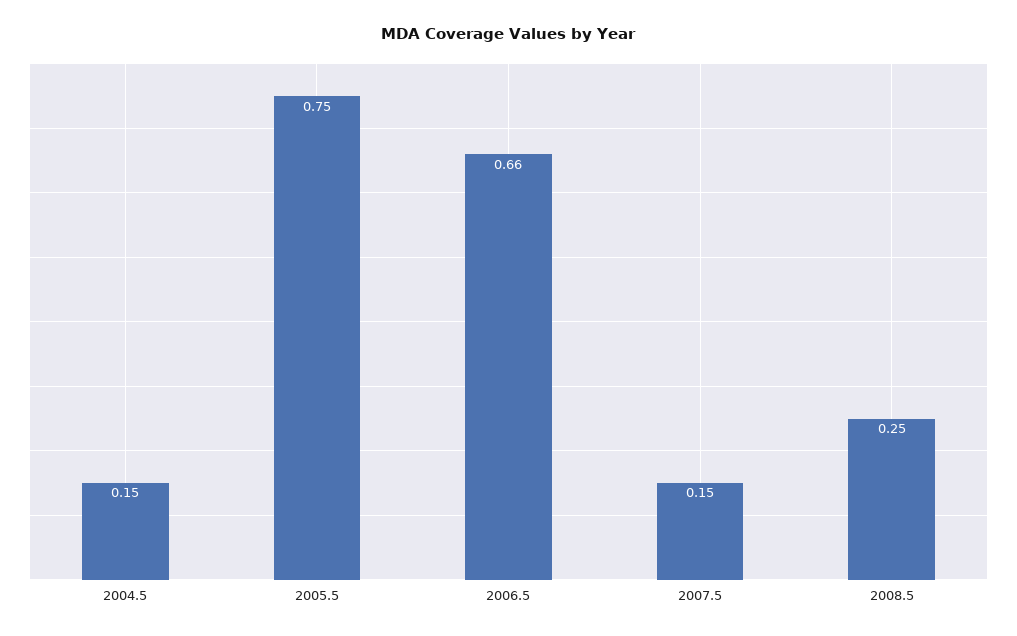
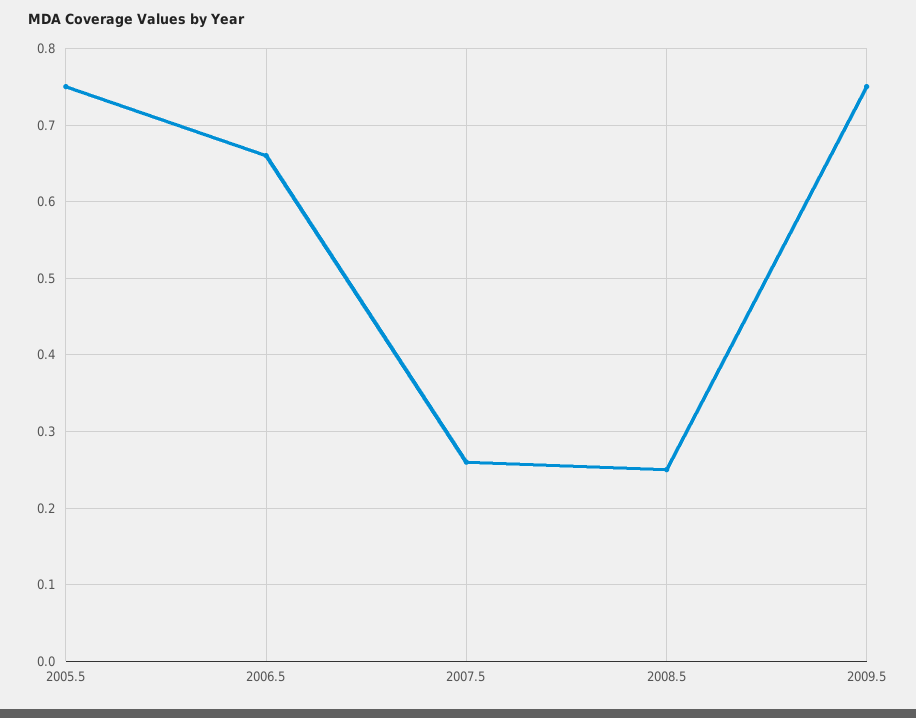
2004.5: 0.15 -> none
2007.5: 0.15 -> 0.26
2009.5: none -> 0.75

